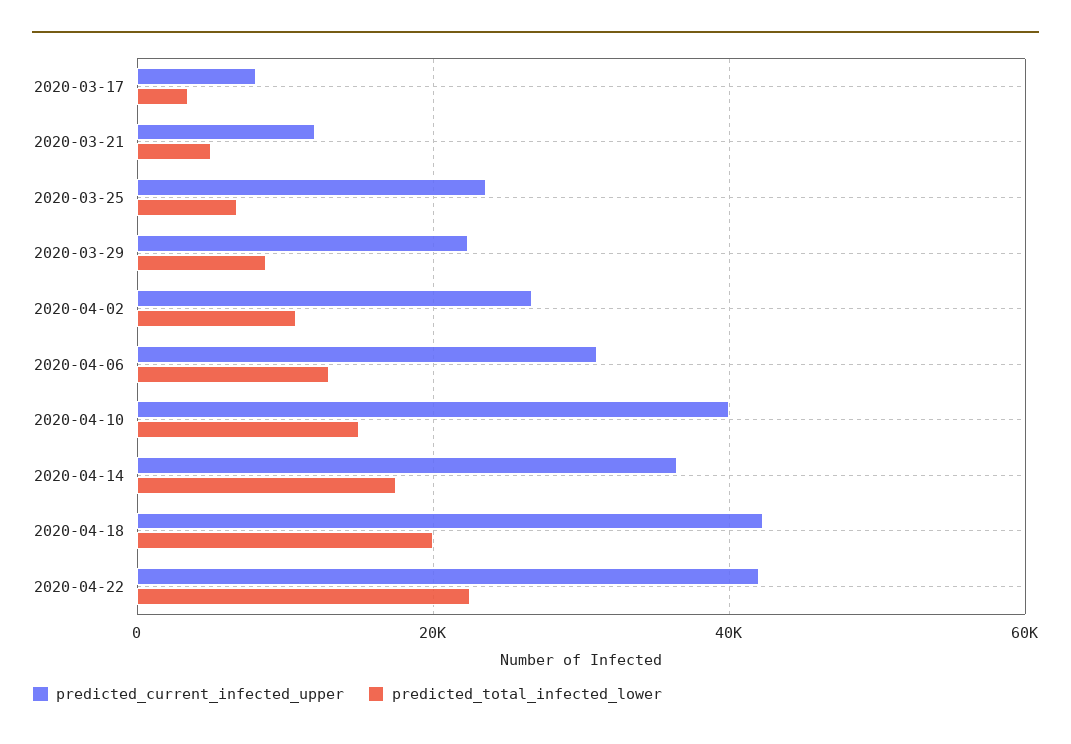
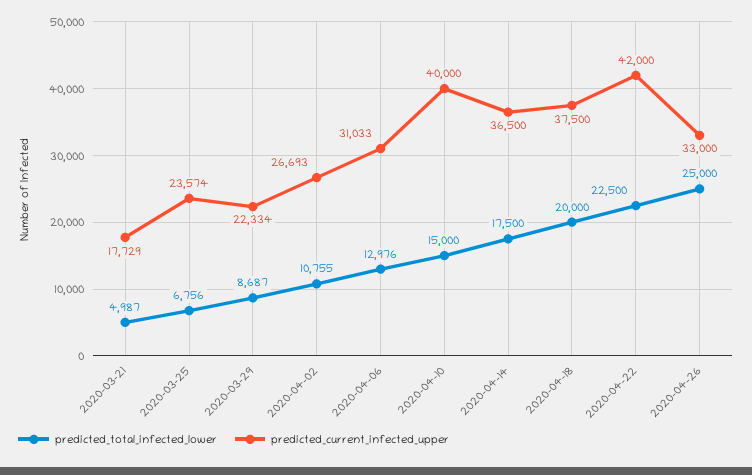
predicted_current_infected_upper, 2020-03-17: 8000 -> none
predicted_total_infected_lower, 2020-03-17: 4000 -> none
predicted_current_infected_upper, 2020-03-21: 12000 -> 17729
predicted_current_infected_upper, 2020-04-18: 42000 -> 37500
predicted_total_infected_lower, 2020-04-26: none -> 25000
predicted_current_infected_upper, 2020-04-26: none -> 33000

